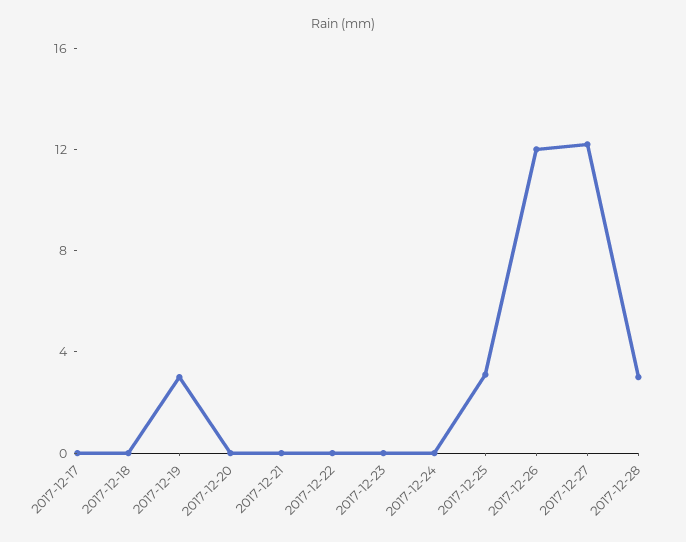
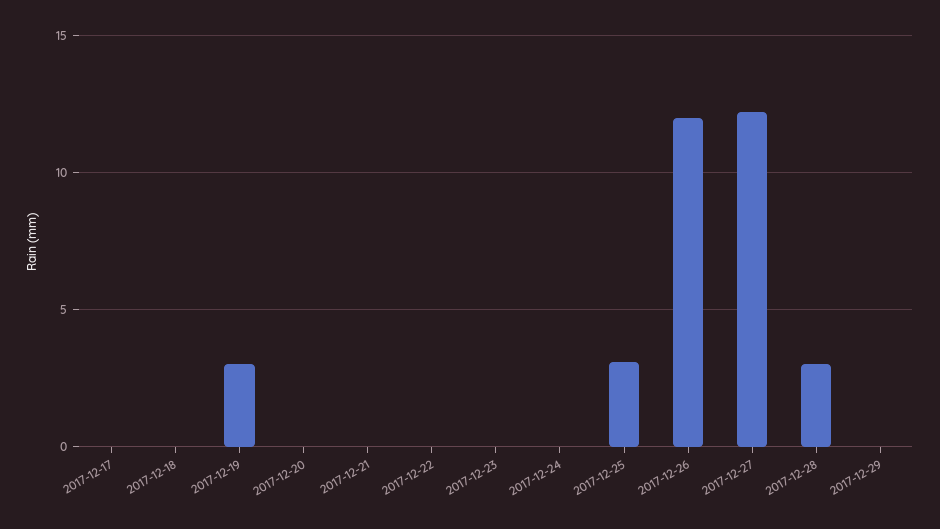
2017-12-29: none -> 0

